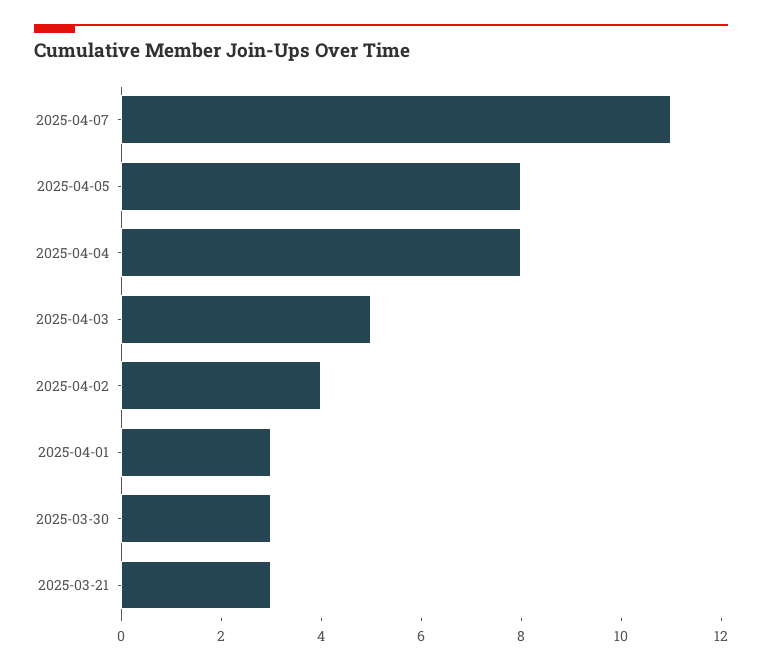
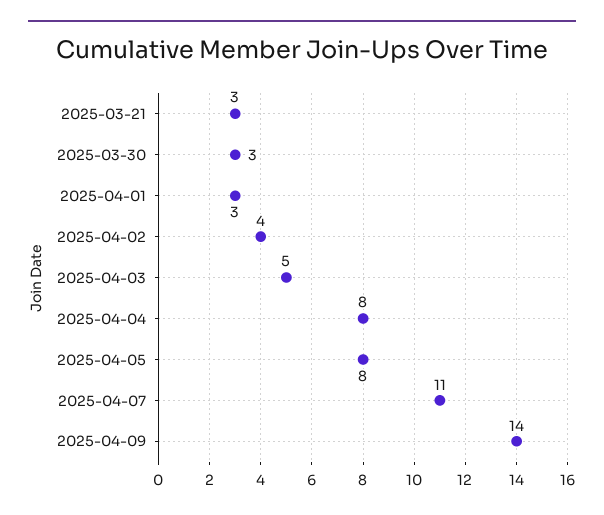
2025-04-09: none -> 14

